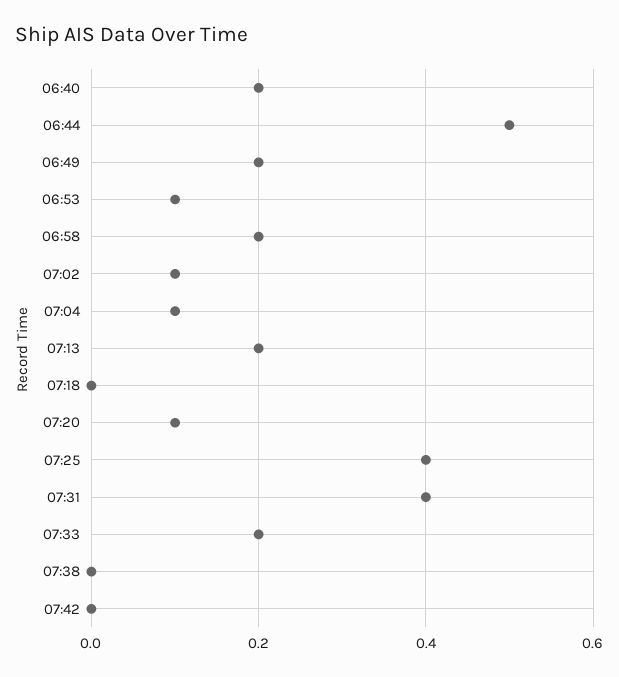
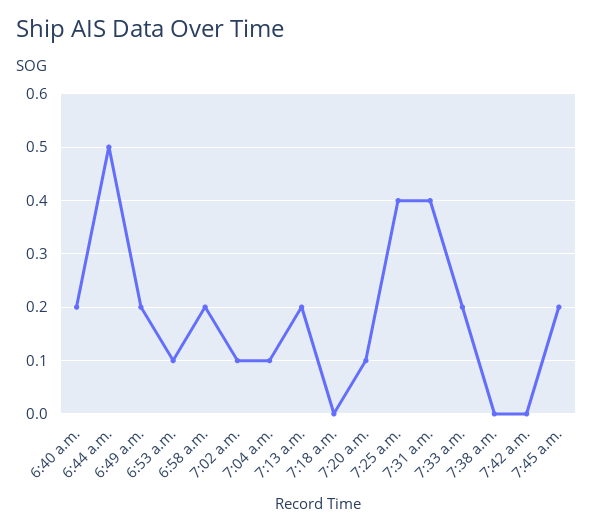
7:45 a.m.: none -> 0.2

